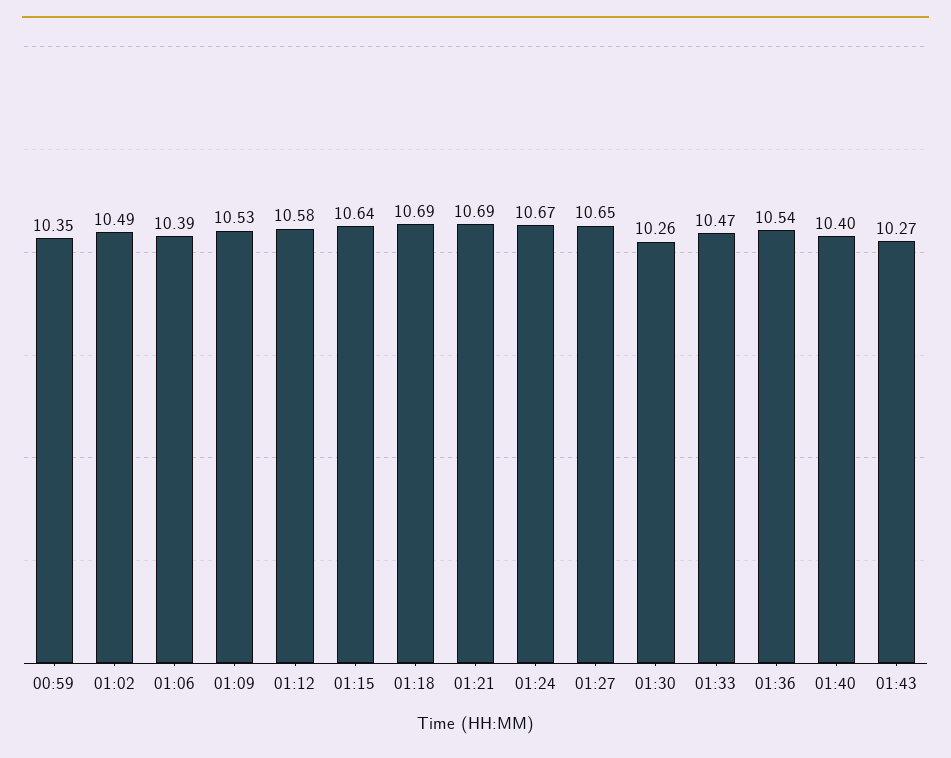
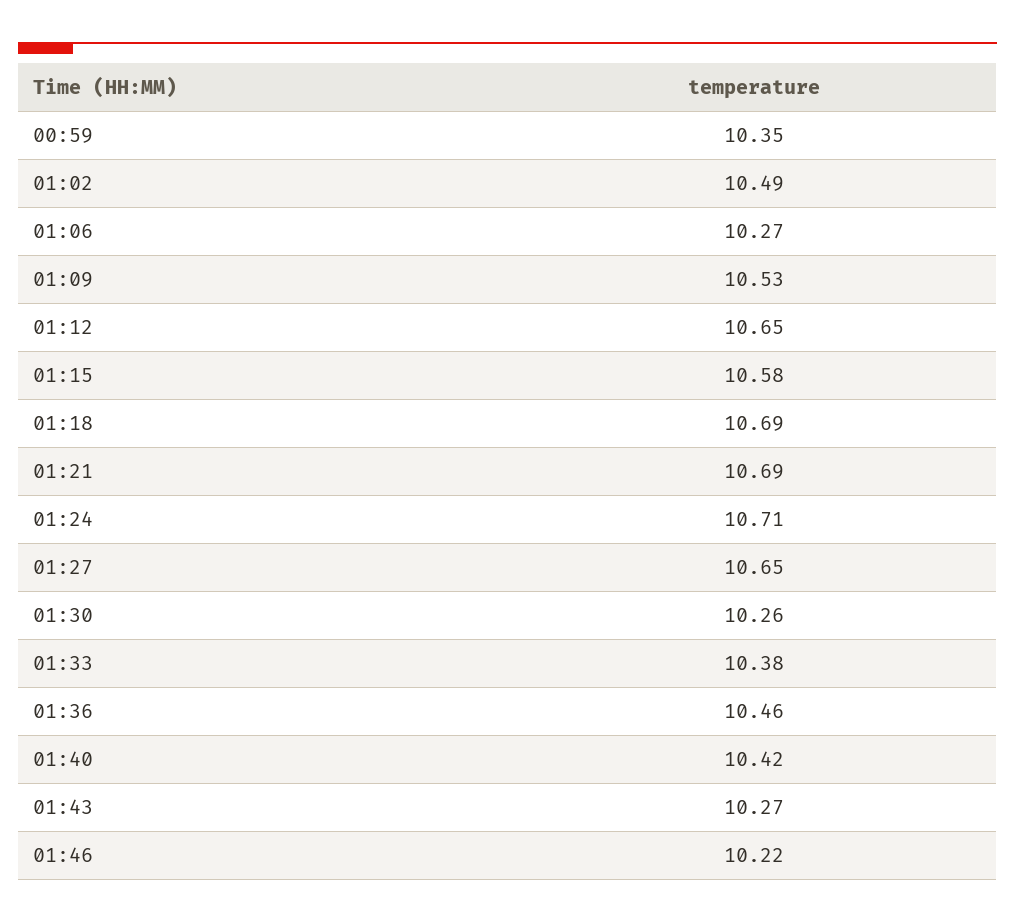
01:06: 10.39 -> 10.27
01:12: 10.58 -> 10.65
01:15: 10.64 -> 10.58
01:24: 10.67 -> 10.71
01:33: 10.47 -> 10.38
01:36: 10.54 -> 10.46
01:40: 10.4 -> 10.42
01:46: none -> 10.22

